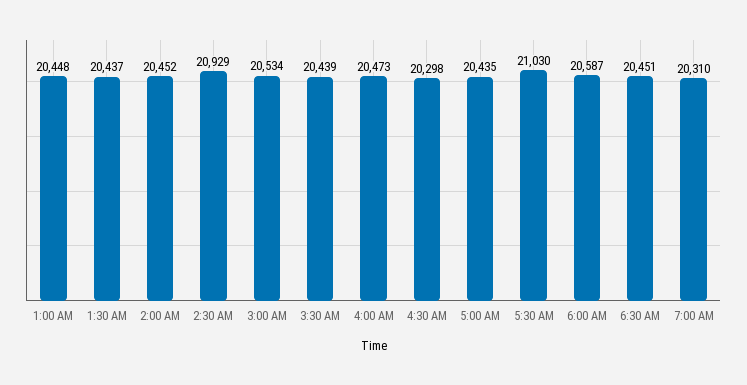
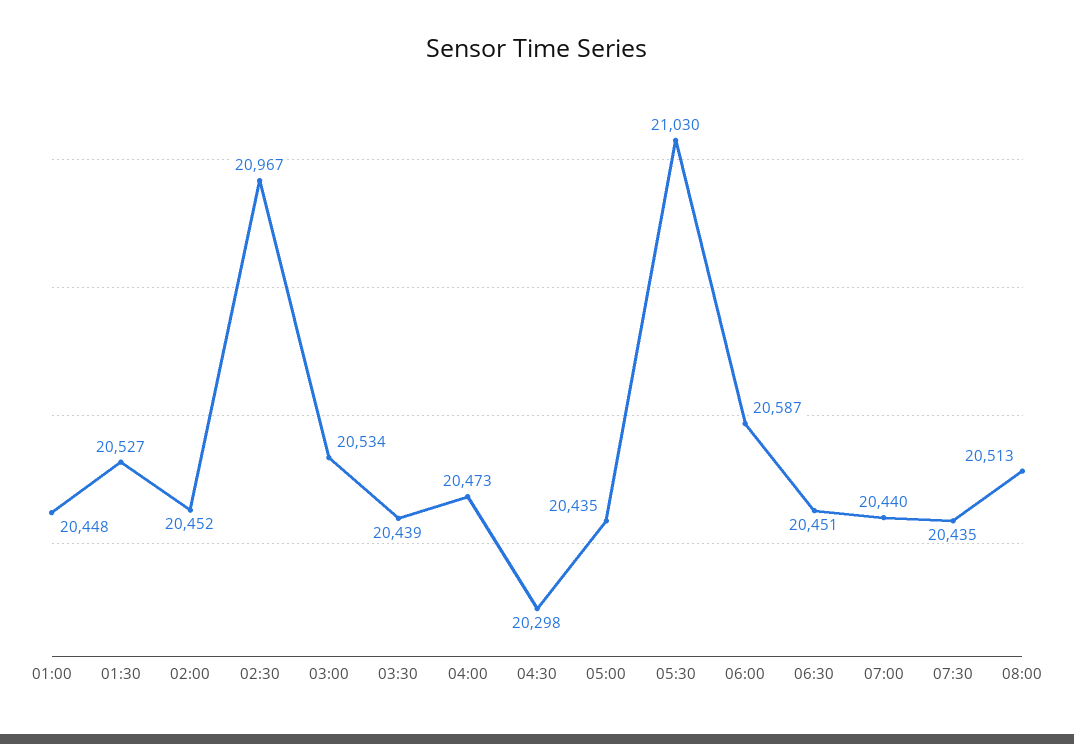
1:30 AM: 20437 -> 20527
2:30 AM: 20929 -> 20967
7:00 AM: 20310 -> 20440
07:30: none -> 20435
08:00: none -> 20513

